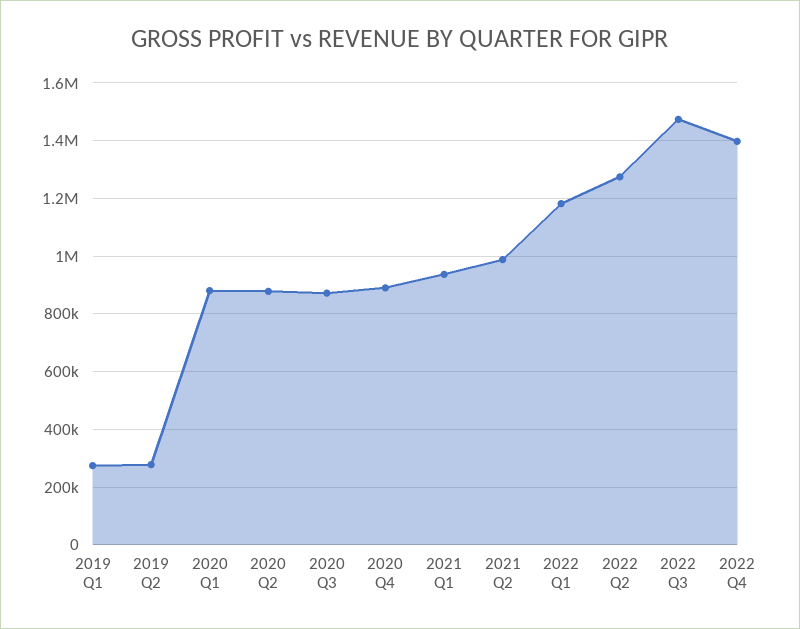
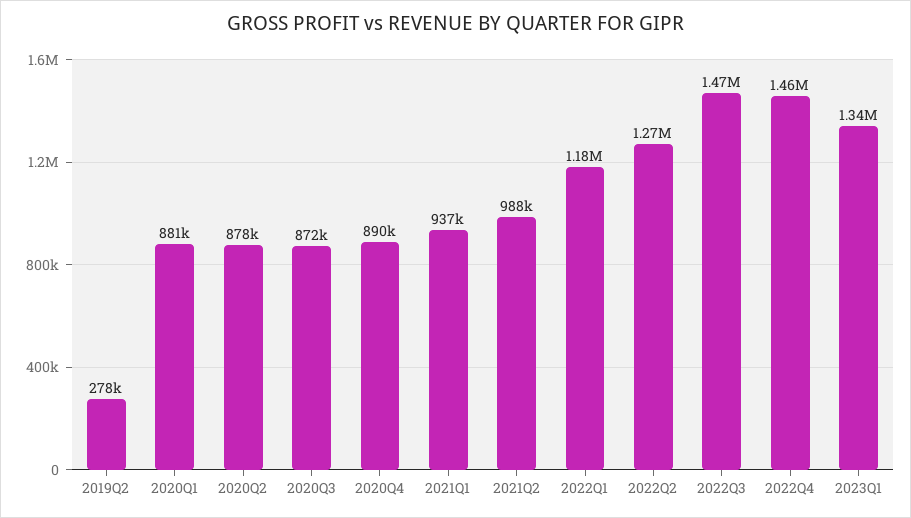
2019 Q1: 275000 -> none
2022 Q4: 1400000 -> 1460000
2023Q1: none -> 1340000

